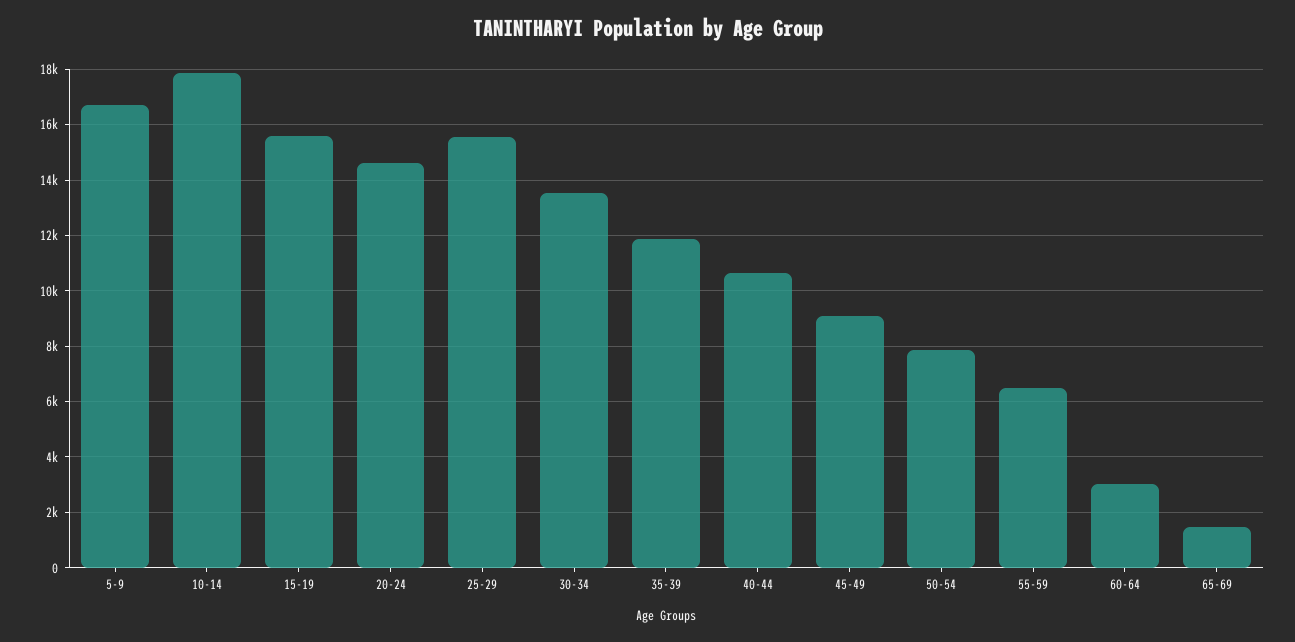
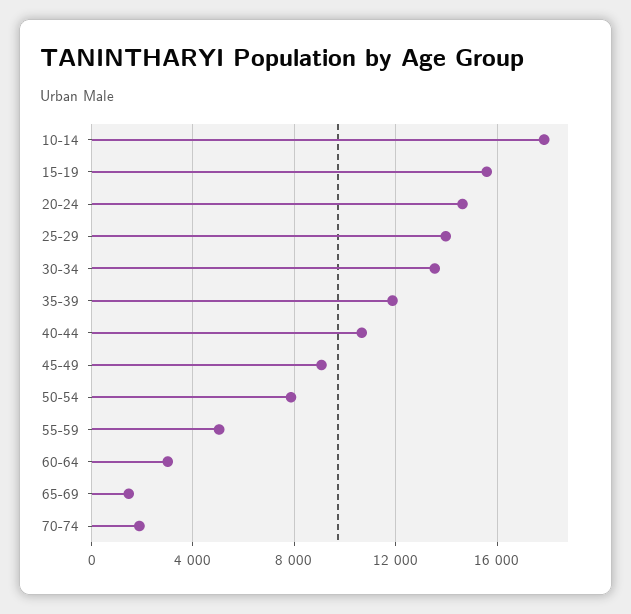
5-9: 16750 -> none
25-29: 15500 -> 14000
55-59: 6500 -> 5000
70-74: none -> 2000

